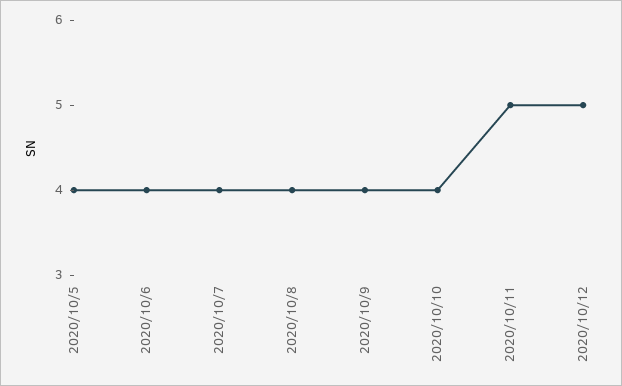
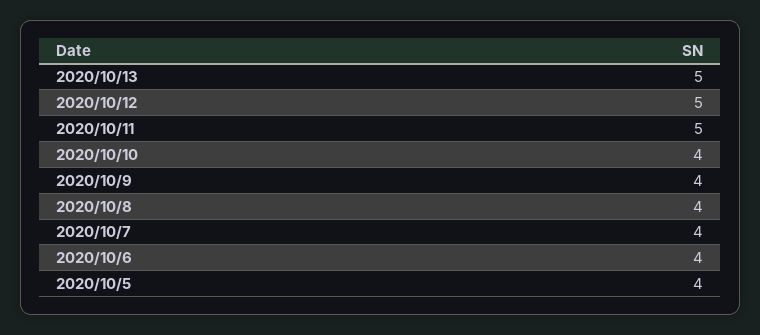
2020/10/13: none -> 5

